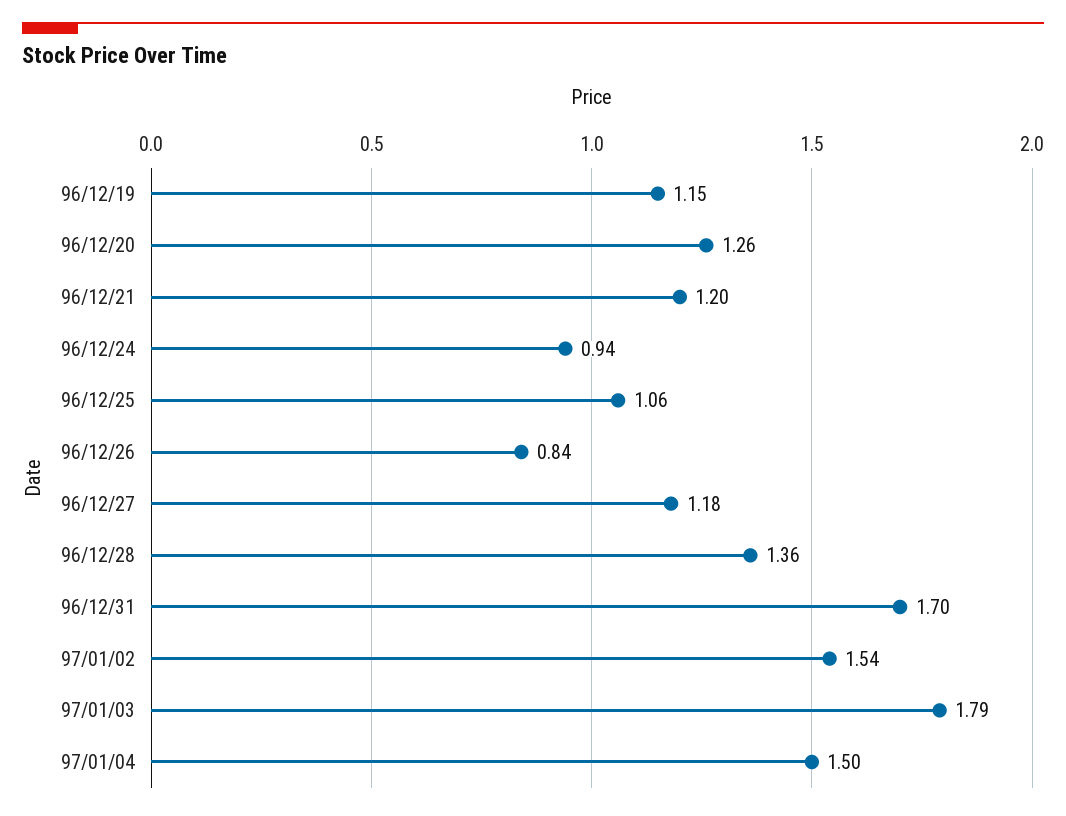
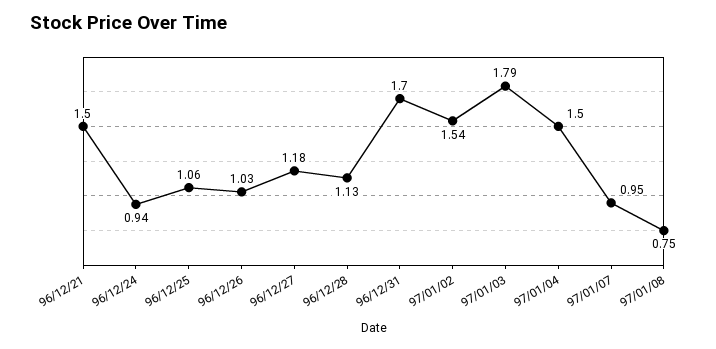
96/12/19: 1.15 -> none
96/12/20: 1.26 -> none
96/12/21: 1.2 -> 1.5
96/12/26: 0.84 -> 1.03
96/12/28: 1.36 -> 1.13
97/01/07: none -> 0.95
97/01/08: none -> 0.75

